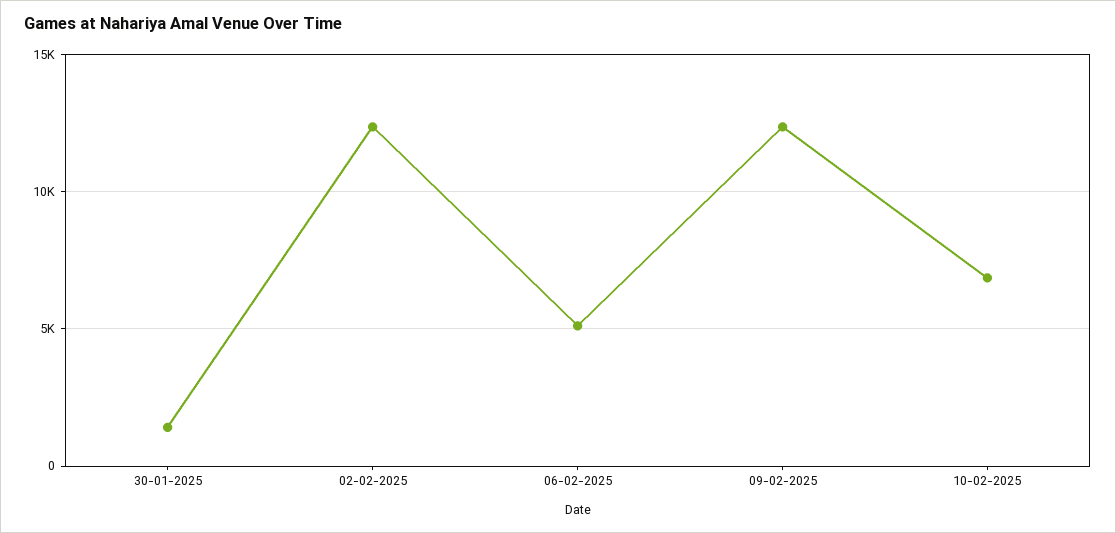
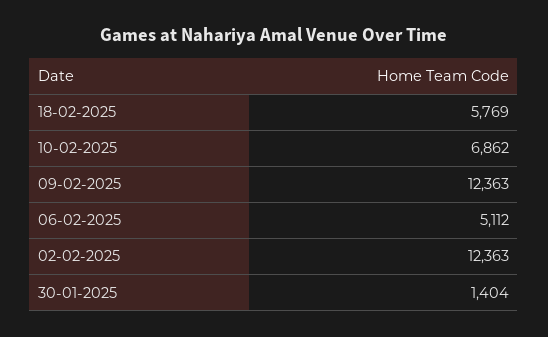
18-02-2025: none -> 5769

